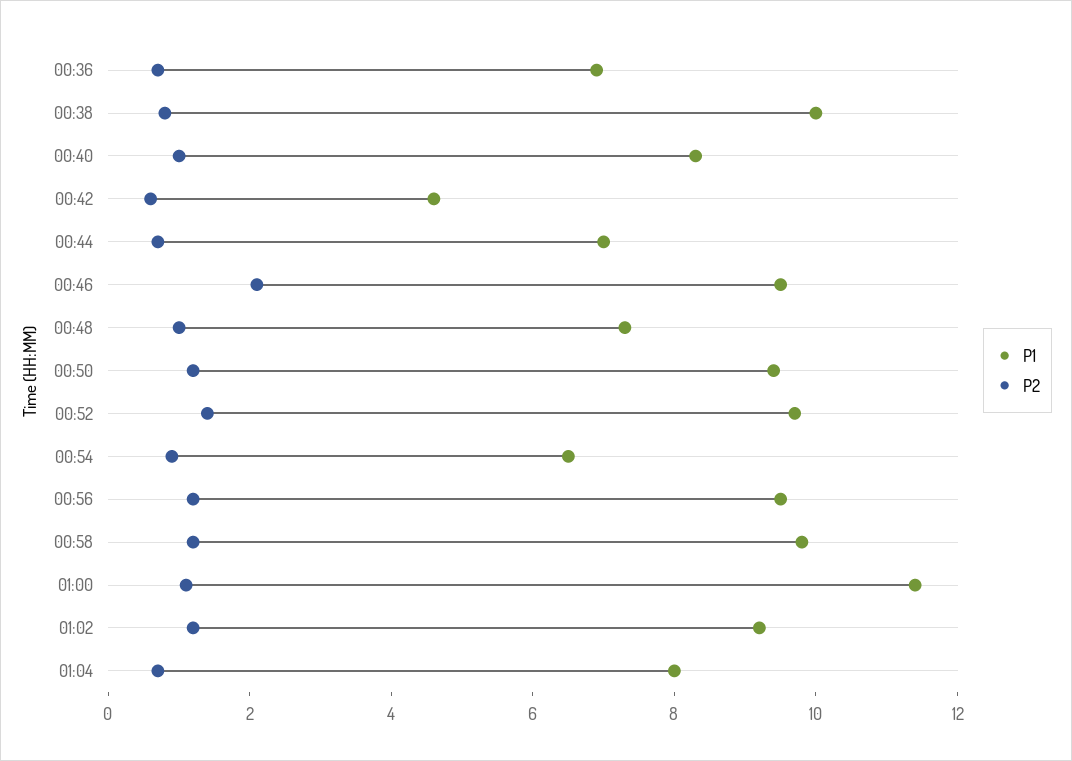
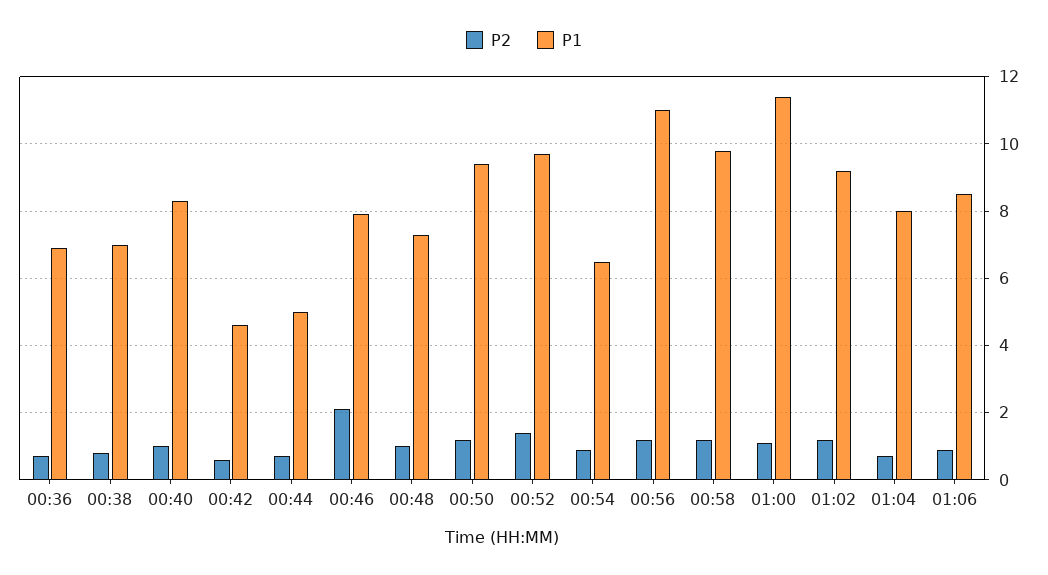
P1, 00:38: 10 -> 7
P1, 00:44: 7 -> 5
P1, 00:46: 9.5 -> 8
P1, 00:56: 9.5 -> 11
P2, 01:06: none -> 1
P1, 01:06: none -> 8.5

